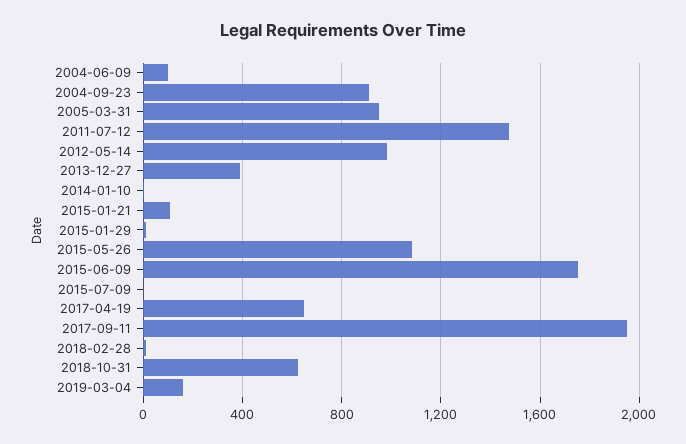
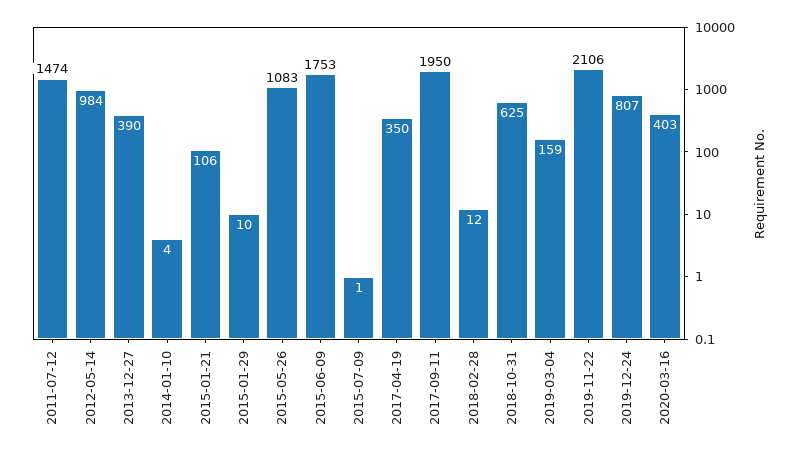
2004-06-09: 100 -> none
2004-09-23: 900 -> none
2005-03-31: 950 -> none
2017-04-19: 650 -> 350
2019-11-22: none -> 2106
2019-12-24: none -> 807
2020-03-16: none -> 403

